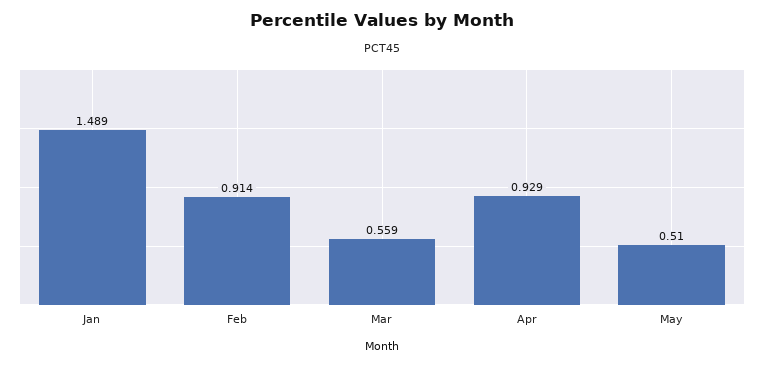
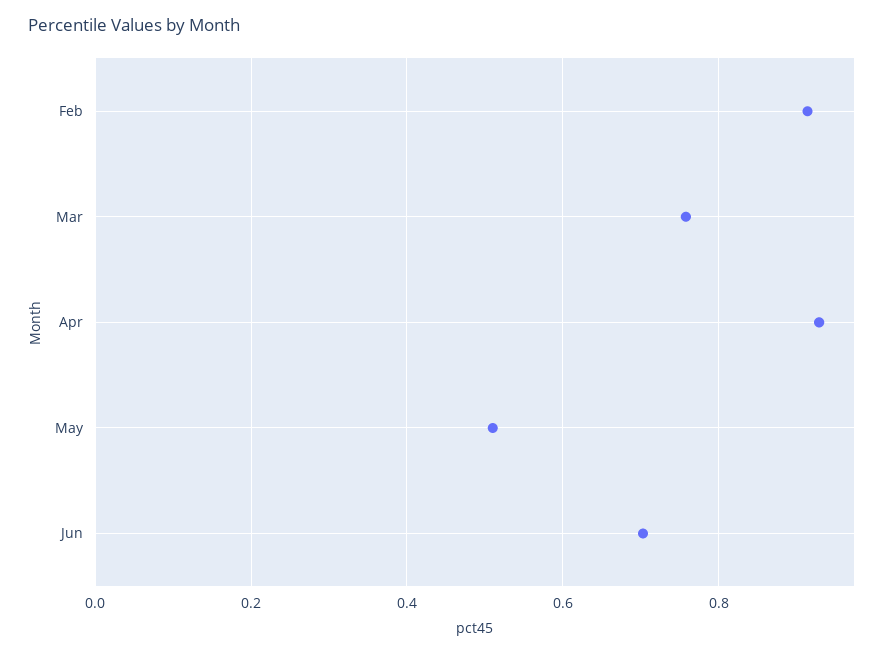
Jan: 1.489 -> none
Mar: 0.559 -> 0.76
Jun: none -> 0.7

